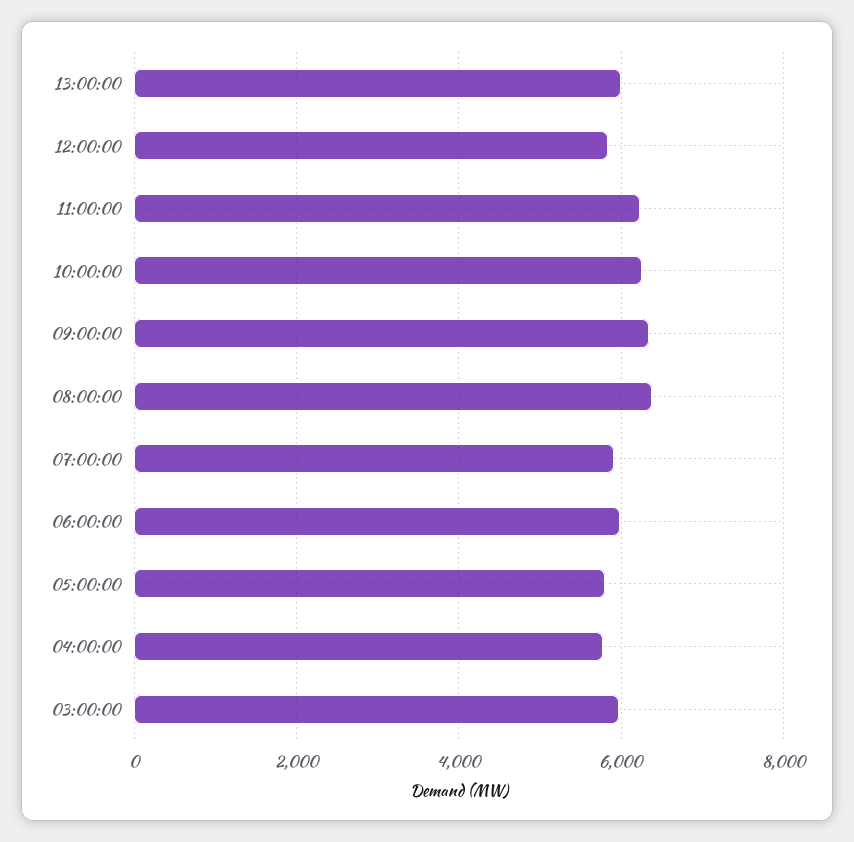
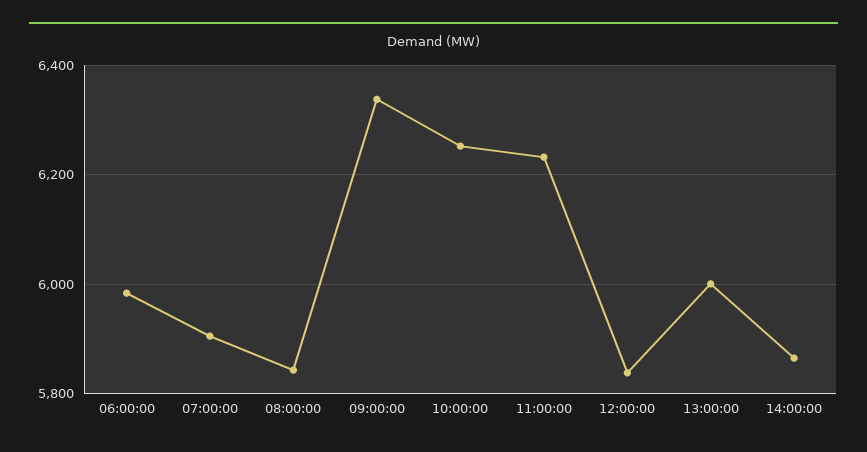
08:00:00: 6400 -> 5840
05:00:00: 5800 -> none
04:00:00: 5800 -> none
03:00:00: 6000 -> none
14:00:00: none -> 5860

